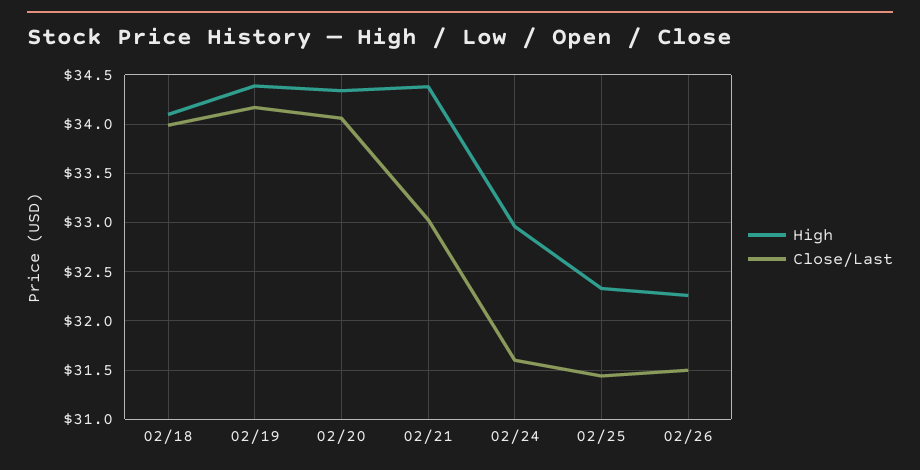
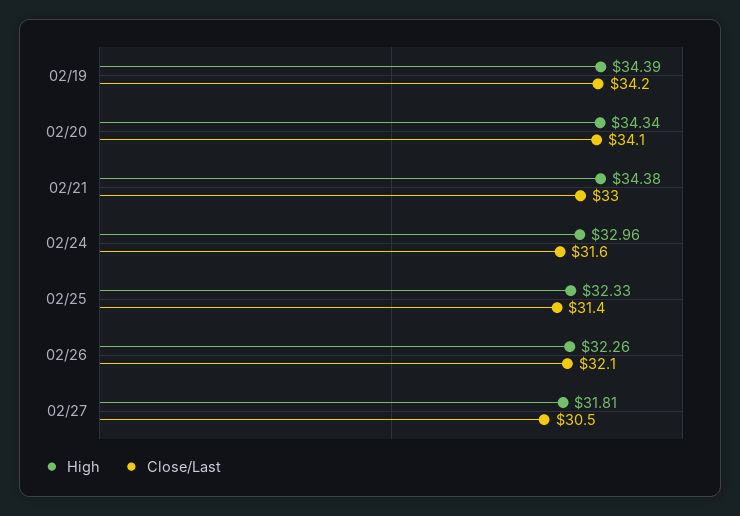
High, 02/18: 34.1 -> none
Close/Last, 02/18: 34 -> none
Close/Last, 02/26: 31.5 -> 32.1
High, 02/27: none -> 31.81
Close/Last, 02/27: none -> 30.5

